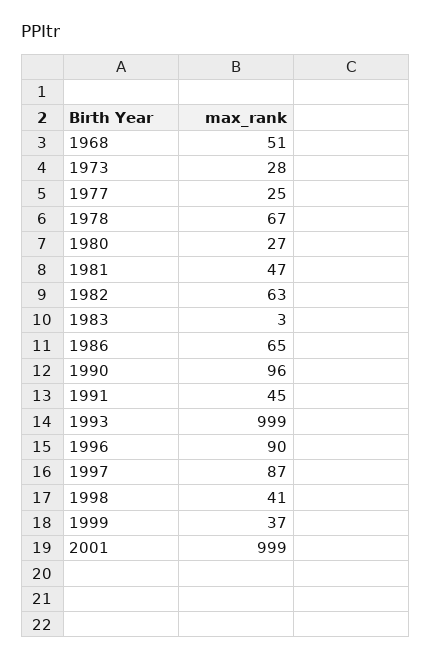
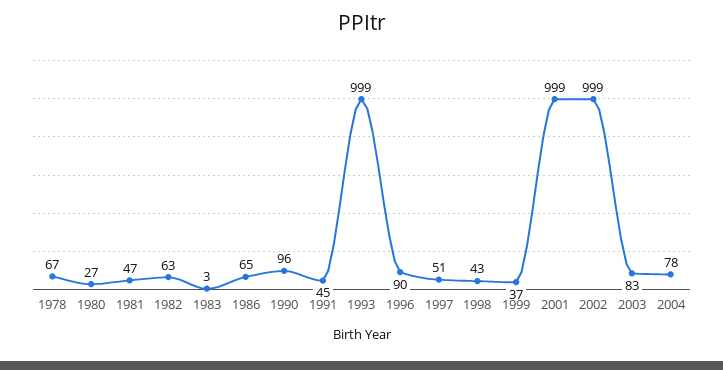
1968: 51 -> none
1973: 28 -> none
1977: 25 -> none
1997: 87 -> 51
1998: 41 -> 43
2002: none -> 999
2003: none -> 83
2004: none -> 78

